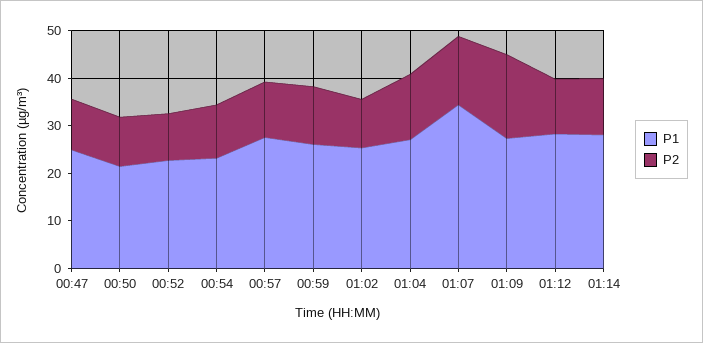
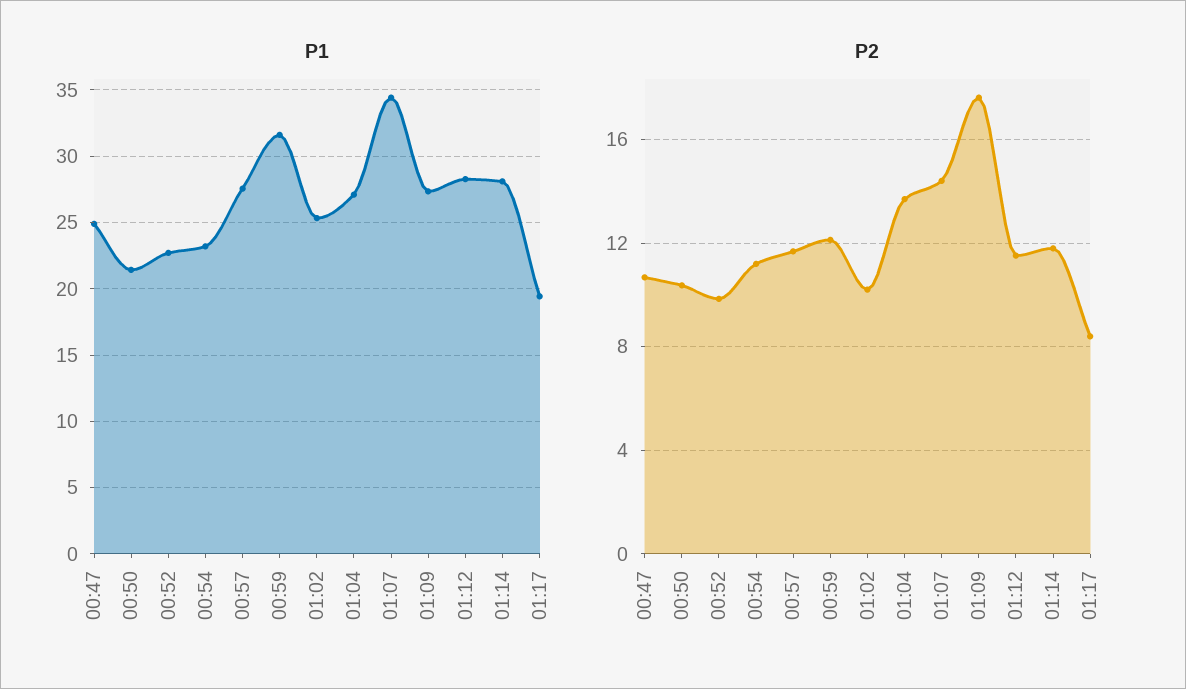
P1, 00:59: 26 -> 31.5
P1, 01:17: none -> 19.5
P2, 01:17: none -> 8.5

